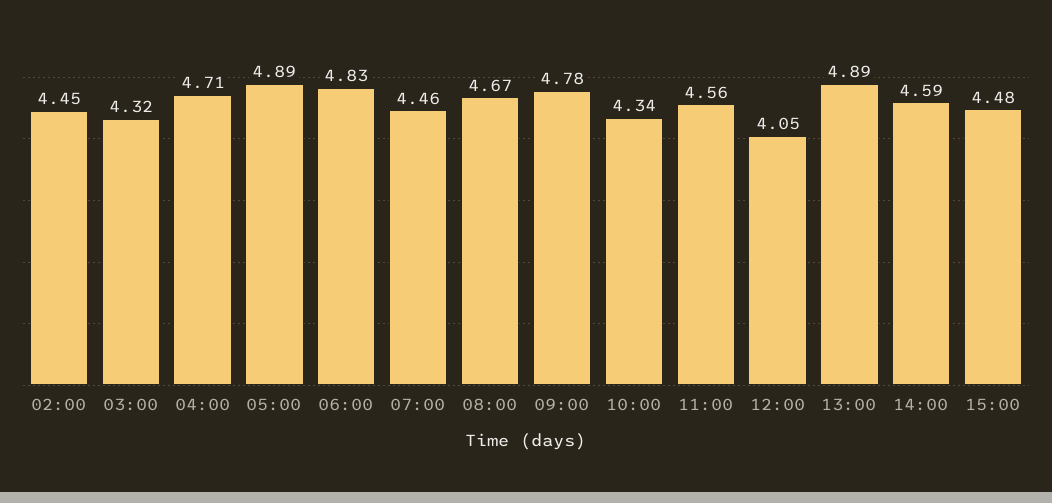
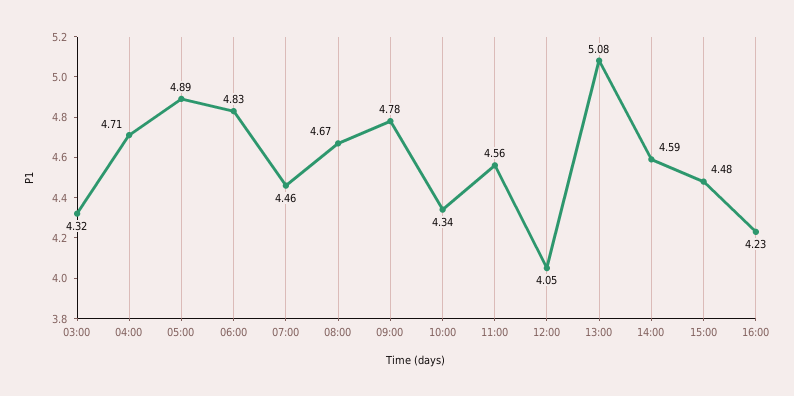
02:00: 4.45 -> none
13:00: 4.89 -> 5.08
16:00: none -> 4.23

